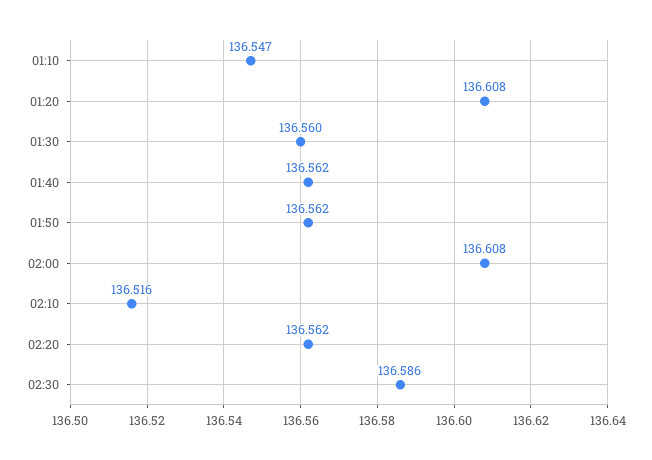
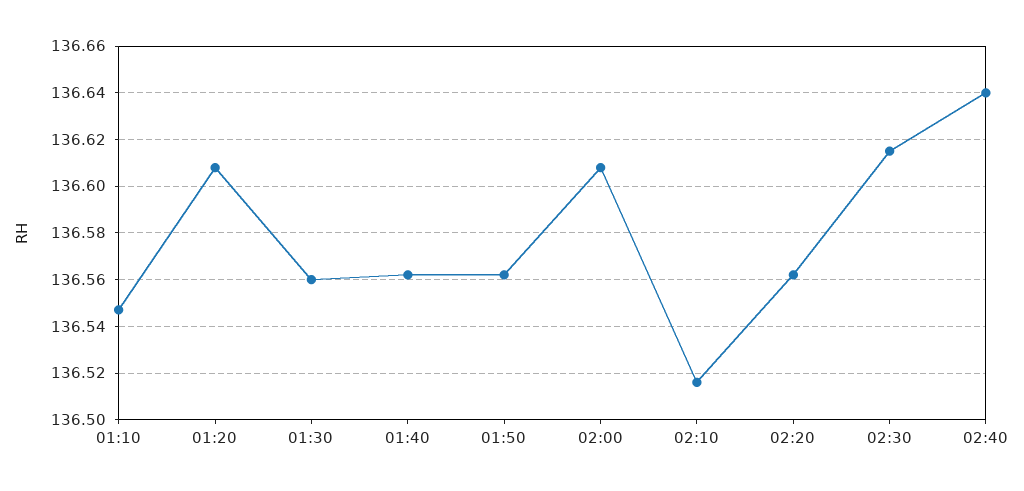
02:30: 136.586 -> 136.615
02:40: none -> 136.64

